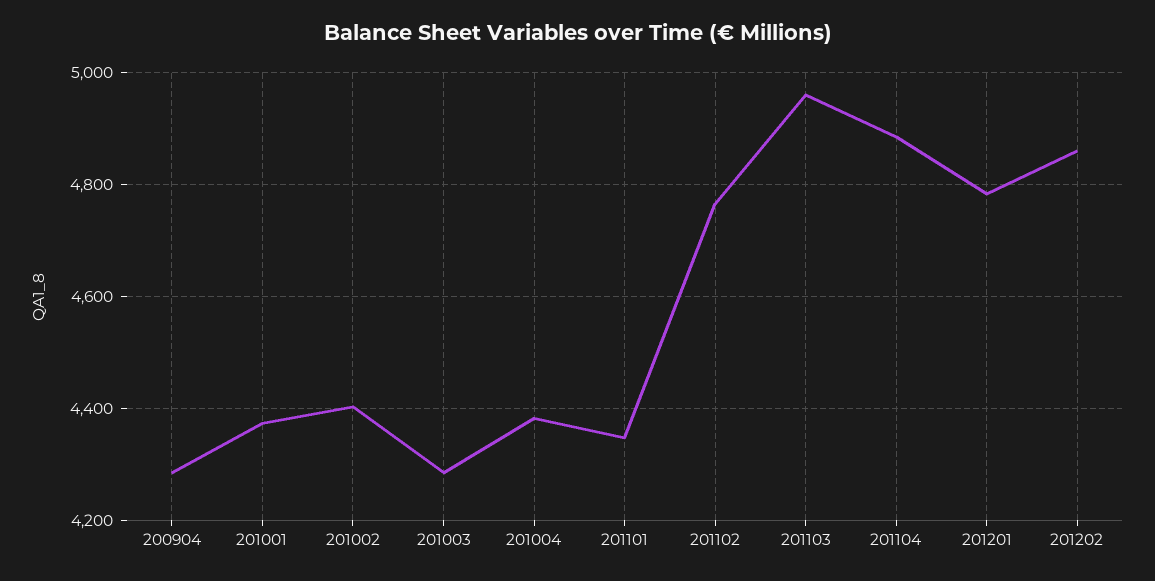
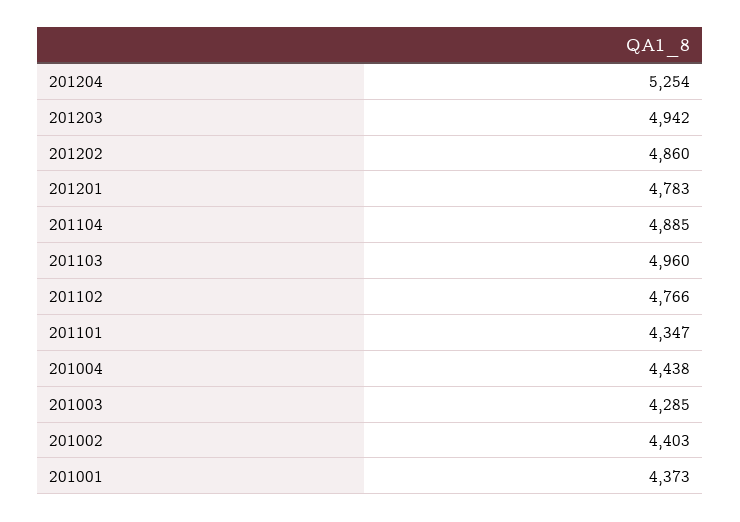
200904: 4280 -> none
201004: 4380 -> 4438
201204: none -> 5254
201203: none -> 4942

